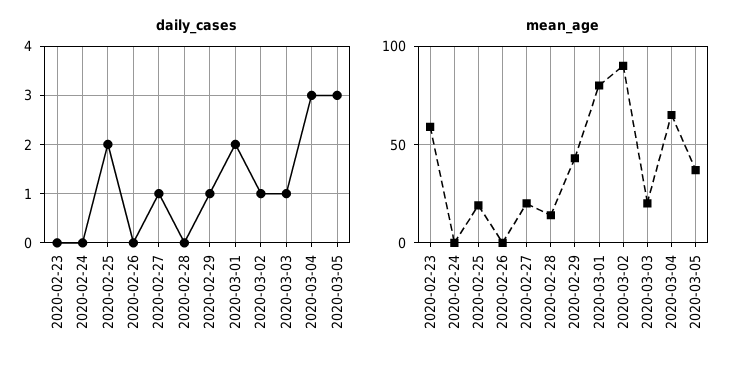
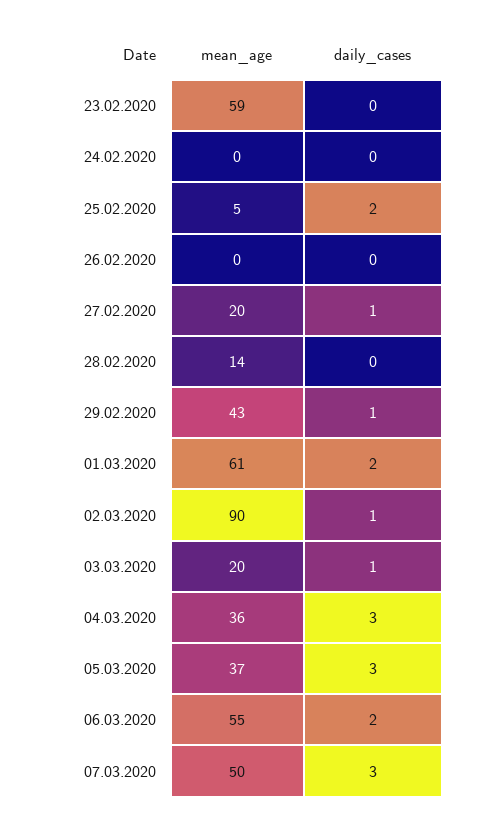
mean_age, 2020-02-25: 20 -> 5
mean_age, 2020-03-01: 80 -> 61
mean_age, 2020-03-04: 65 -> 36
mean_age, 06.03.2020: none -> 55
daily_cases, 06.03.2020: none -> 2
mean_age, 07.03.2020: none -> 50
daily_cases, 07.03.2020: none -> 3

